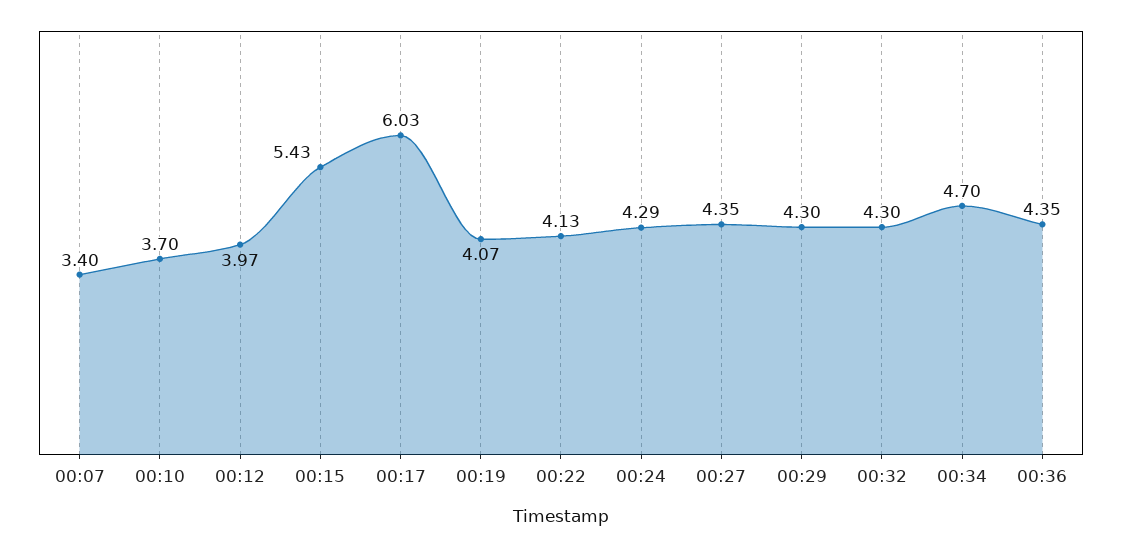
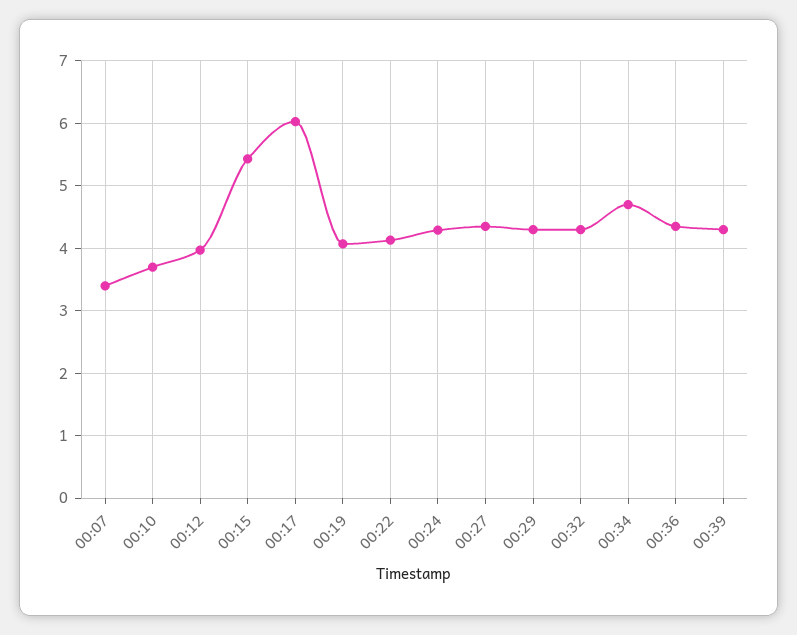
00:39: none -> 4.3

